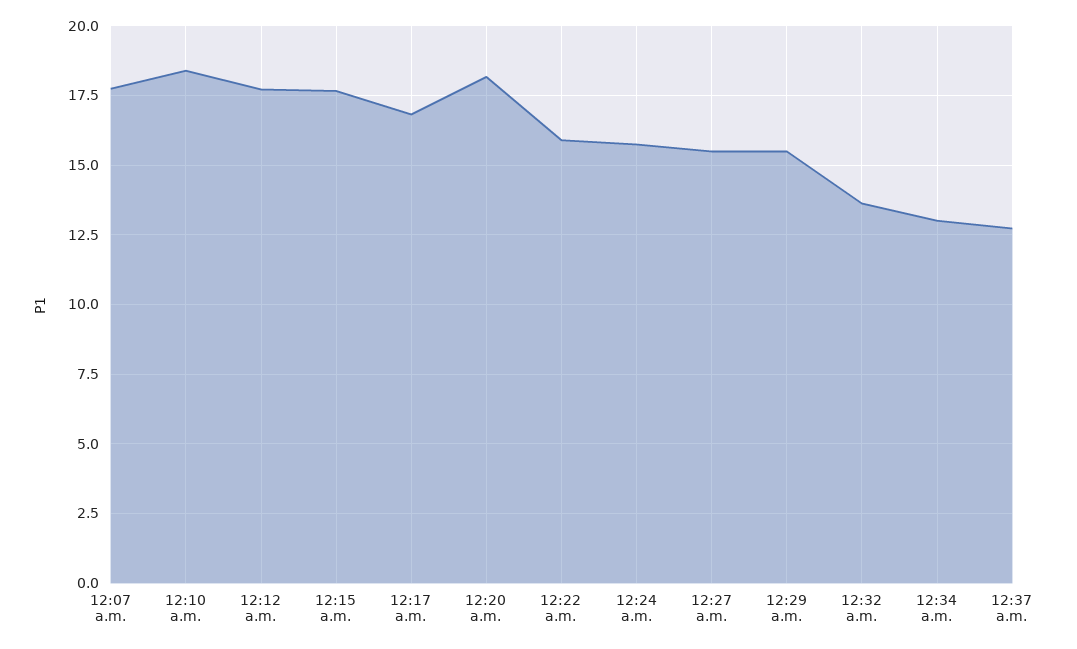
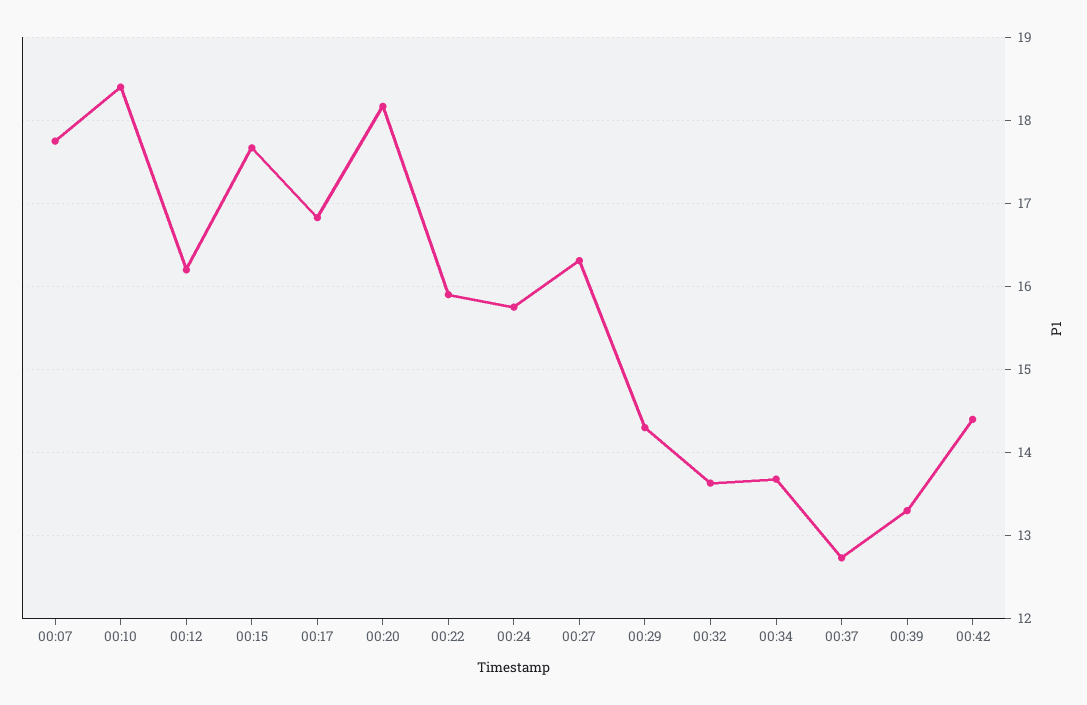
12:12 a.m.: 17.75 -> 16.2
12:27 a.m.: 15.5 -> 16.3
12:29 a.m.: 15.5 -> 14.3
12:34 a.m.: 13 -> 13.7
00:39: none -> 13.3
00:42: none -> 14.4

